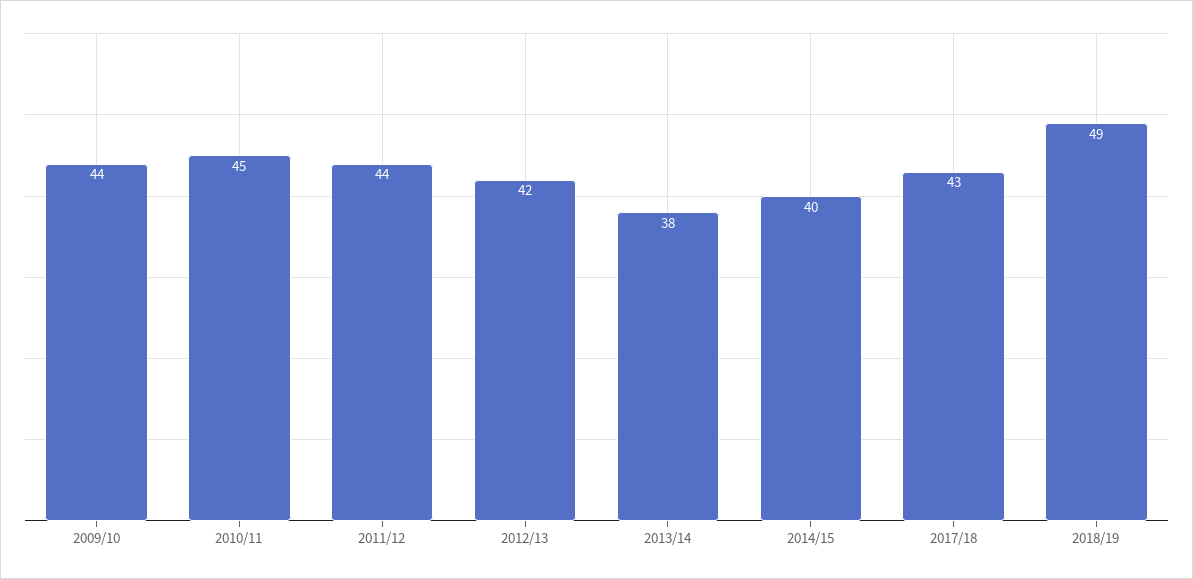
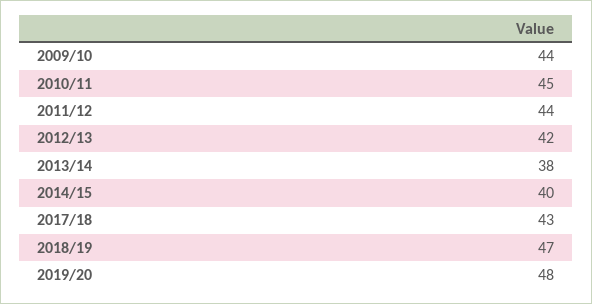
2018/19: 49 -> 47
2019/20: none -> 48

